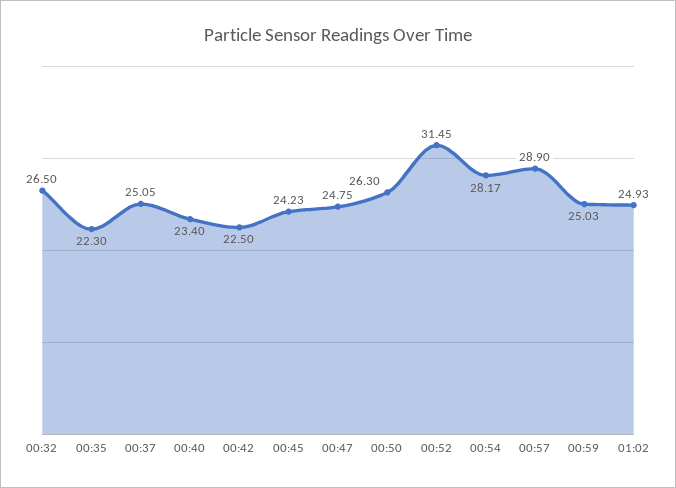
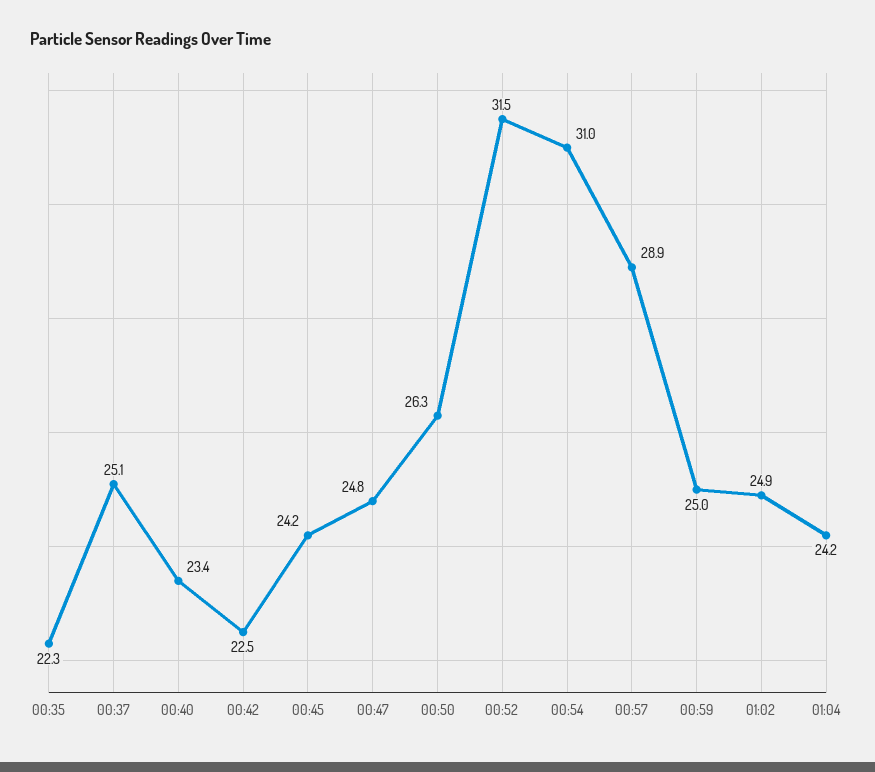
00:32: 26.5 -> none
00:54: 28.17 -> 31
01:04: none -> 24.2

